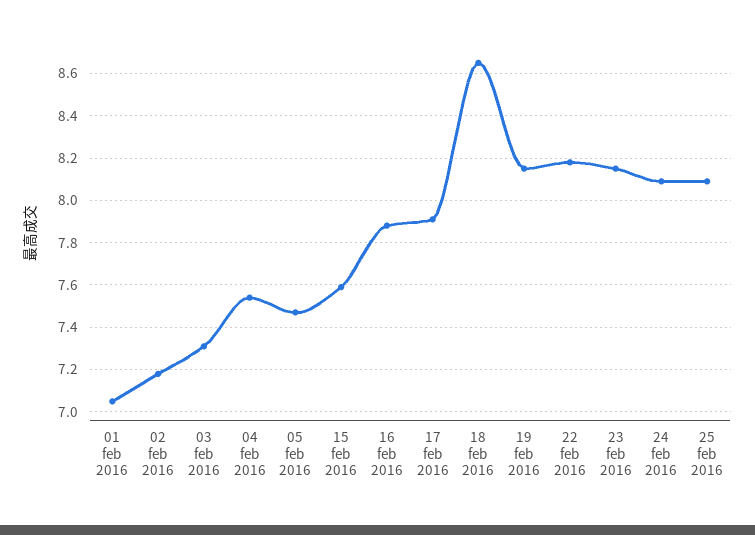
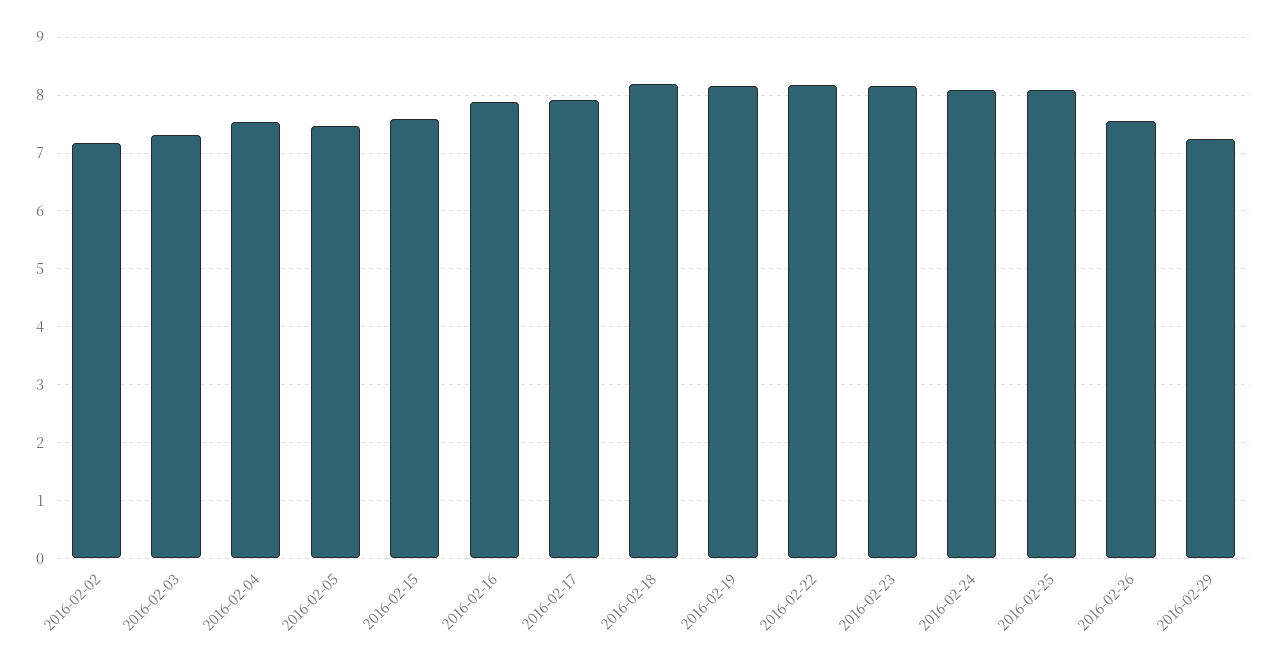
01 feb 2016: 7.05 -> none
18 feb 2016: 8.65 -> 8.2
2016-02-26: none -> 7.6
2016-02-29: none -> 7.2

